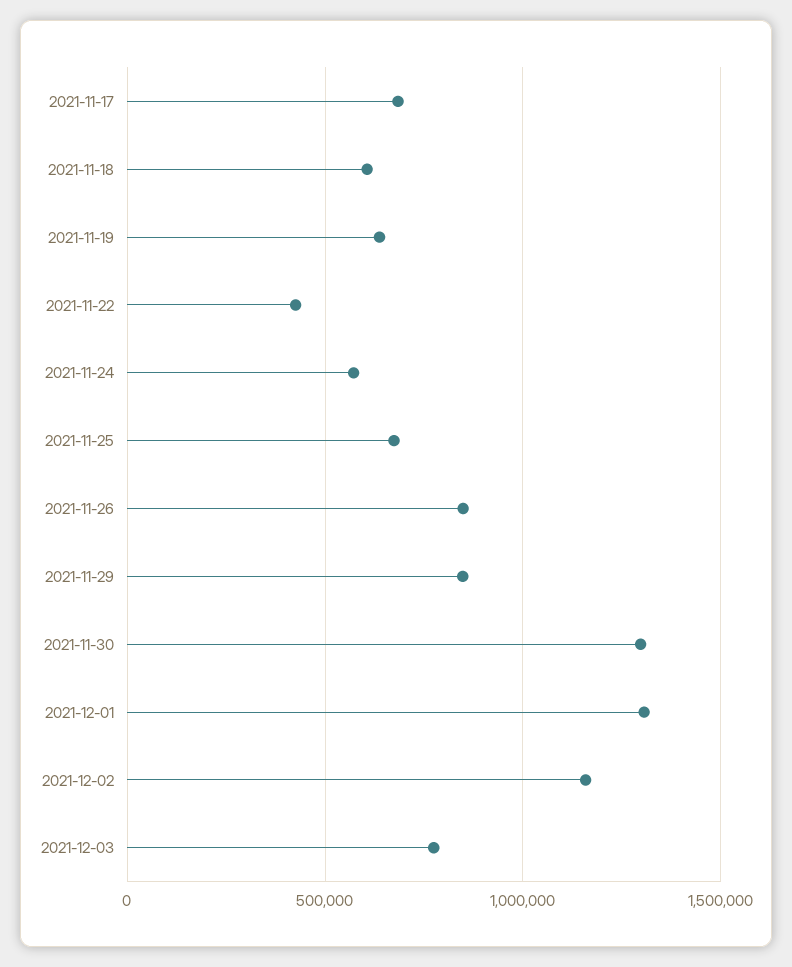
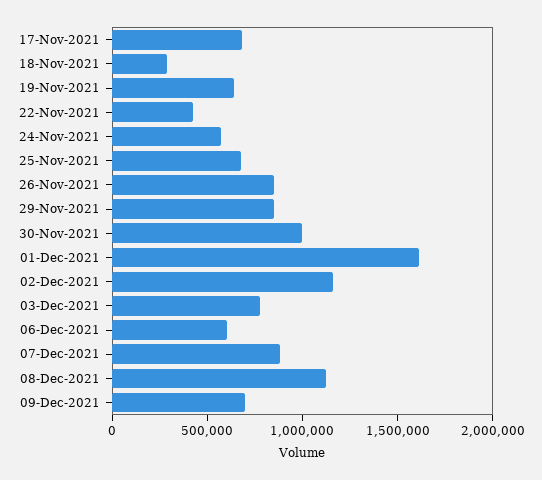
2021-11-18: 600000 -> 300000
2021-11-30: 1300000 -> 1000000
2021-12-01: 1300000 -> 1600000
06-Dec-2021: none -> 600000
07-Dec-2021: none -> 900000
08-Dec-2021: none -> 1100000
09-Dec-2021: none -> 700000

